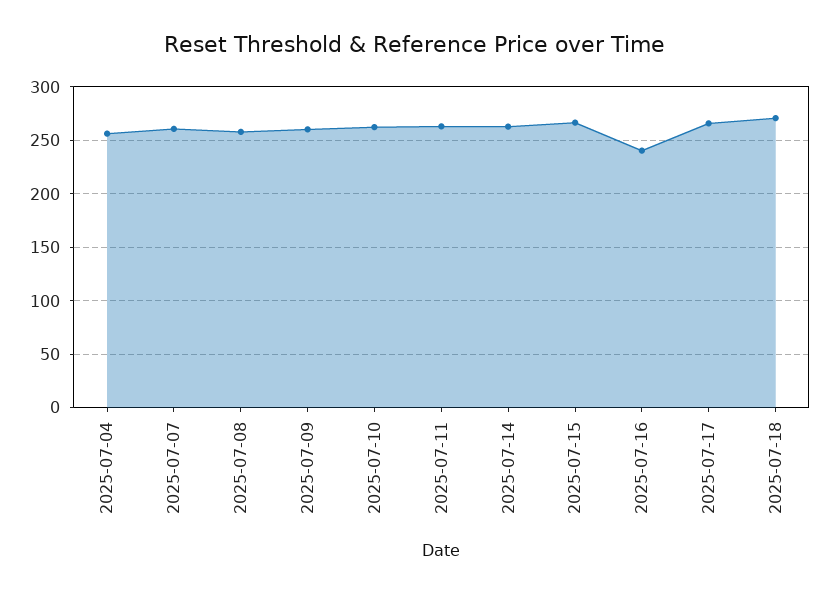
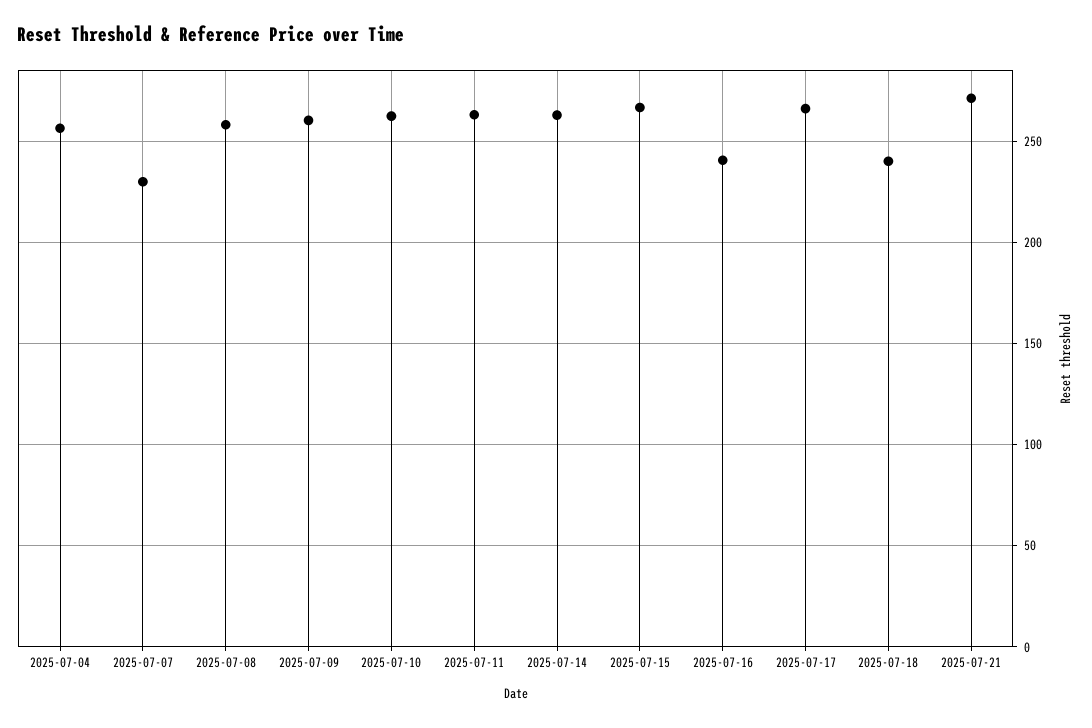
2025-07-07: 260 -> 230
2025-07-18: 270 -> 240
2025-07-21: none -> 270

